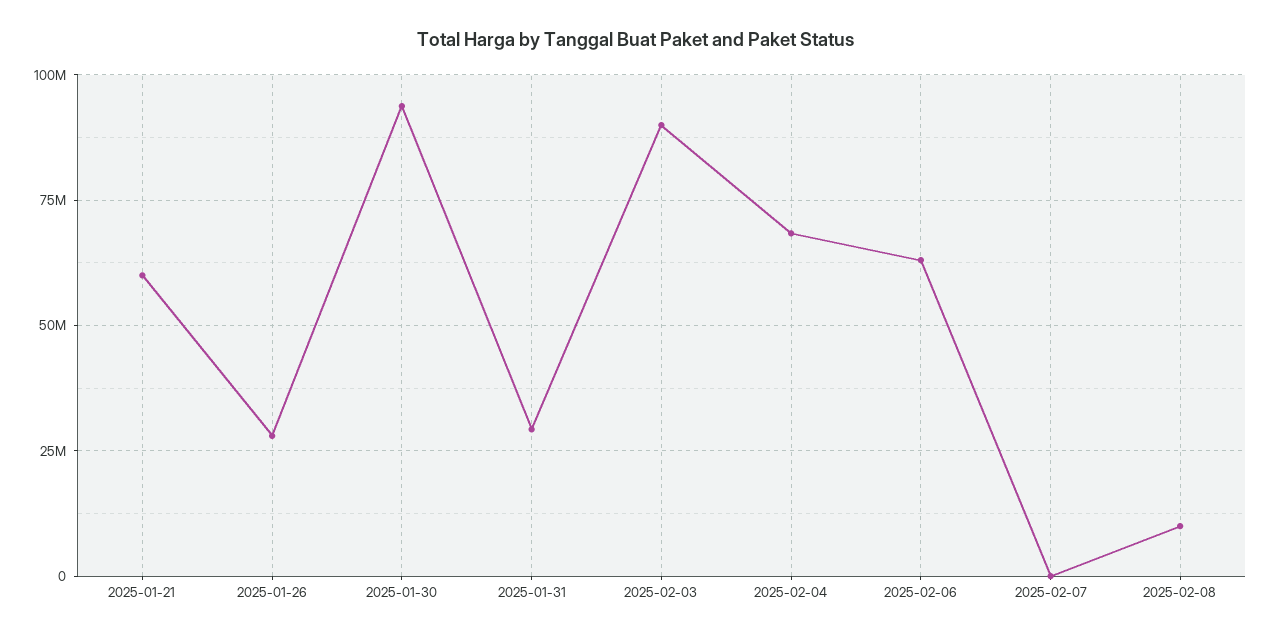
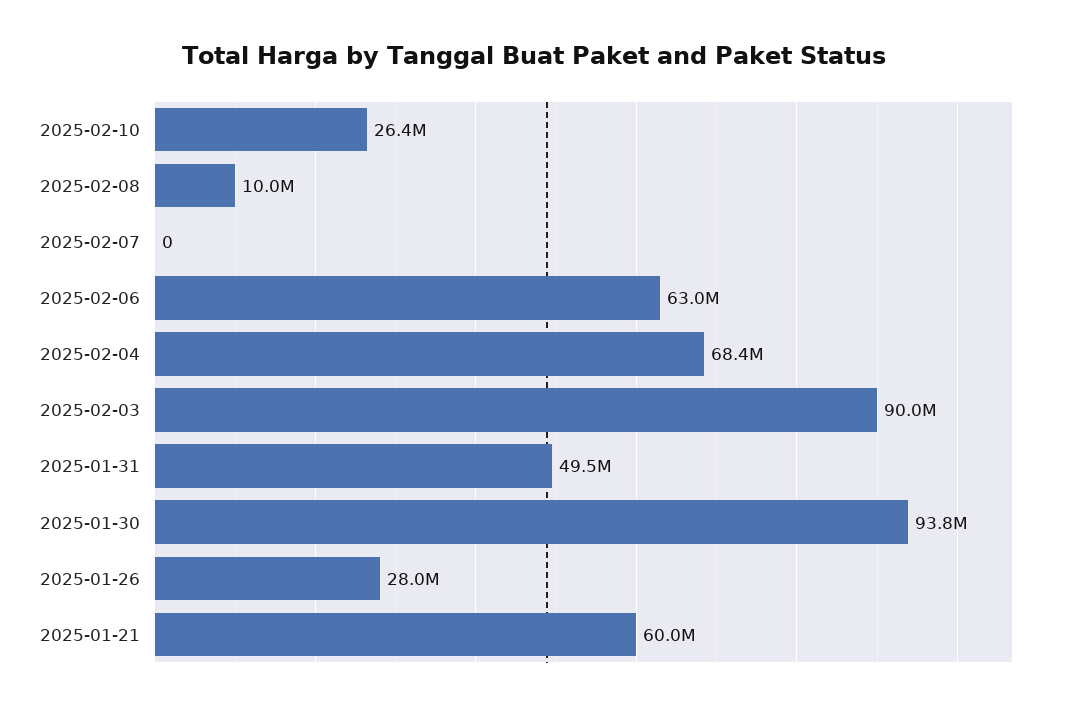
2025-01-31: 30000000 -> 49500000
2025-02-10: none -> 26400000

